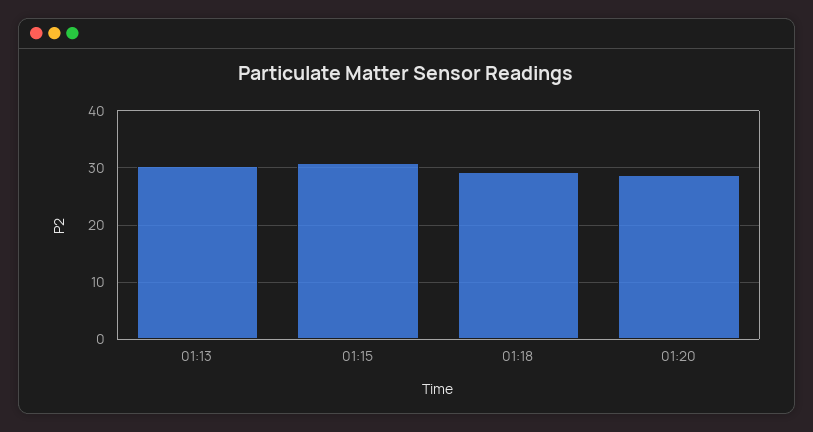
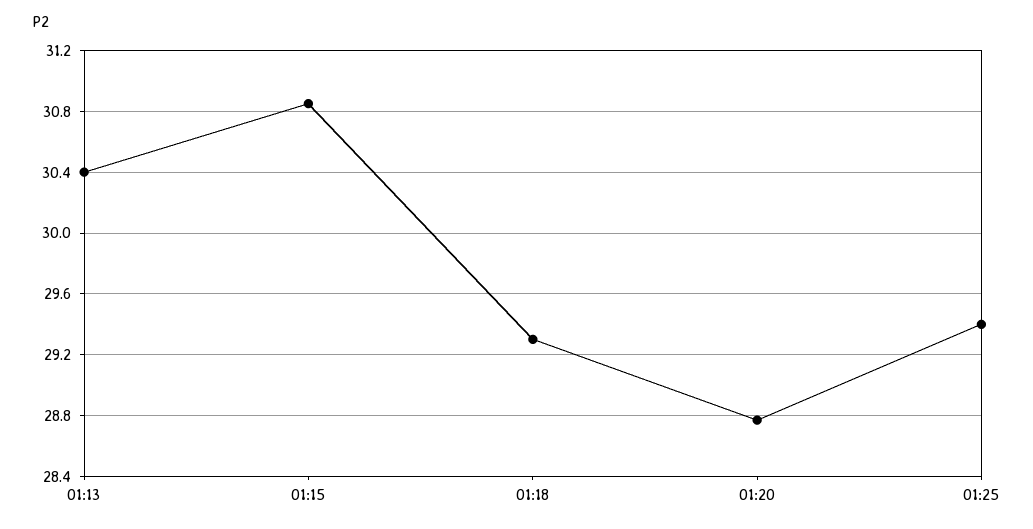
01:25: none -> 29.4

